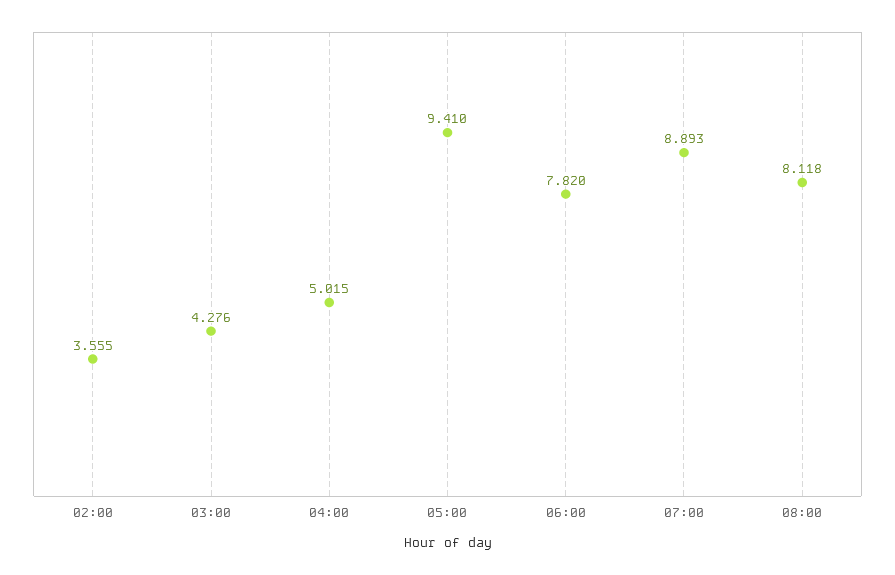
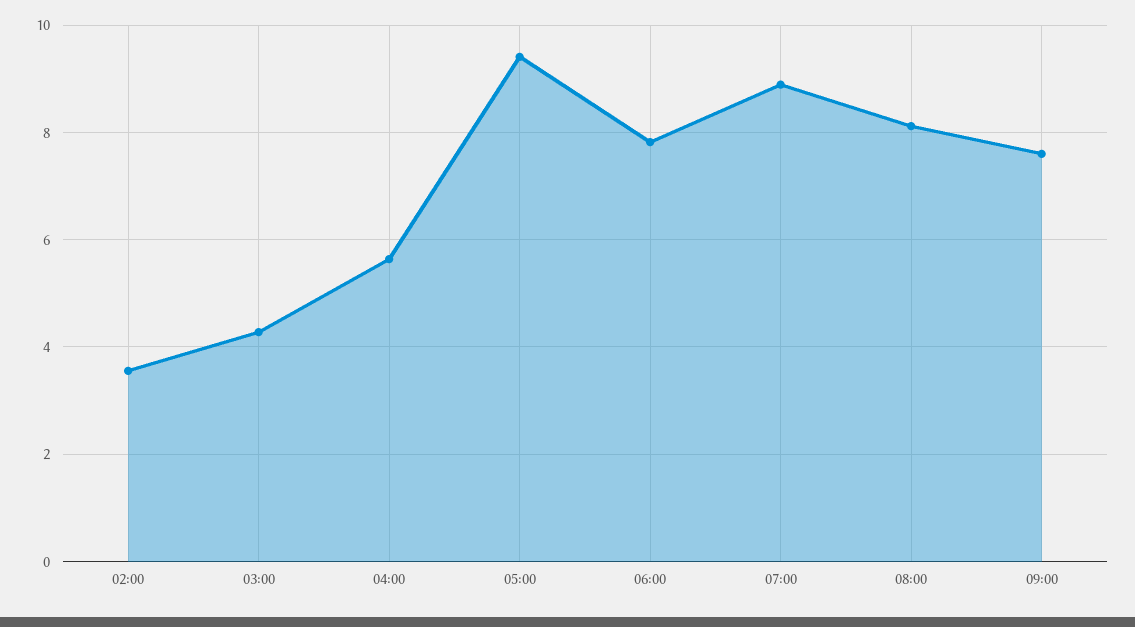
04:00: 5.015 -> 5.6
09:00: none -> 7.6

